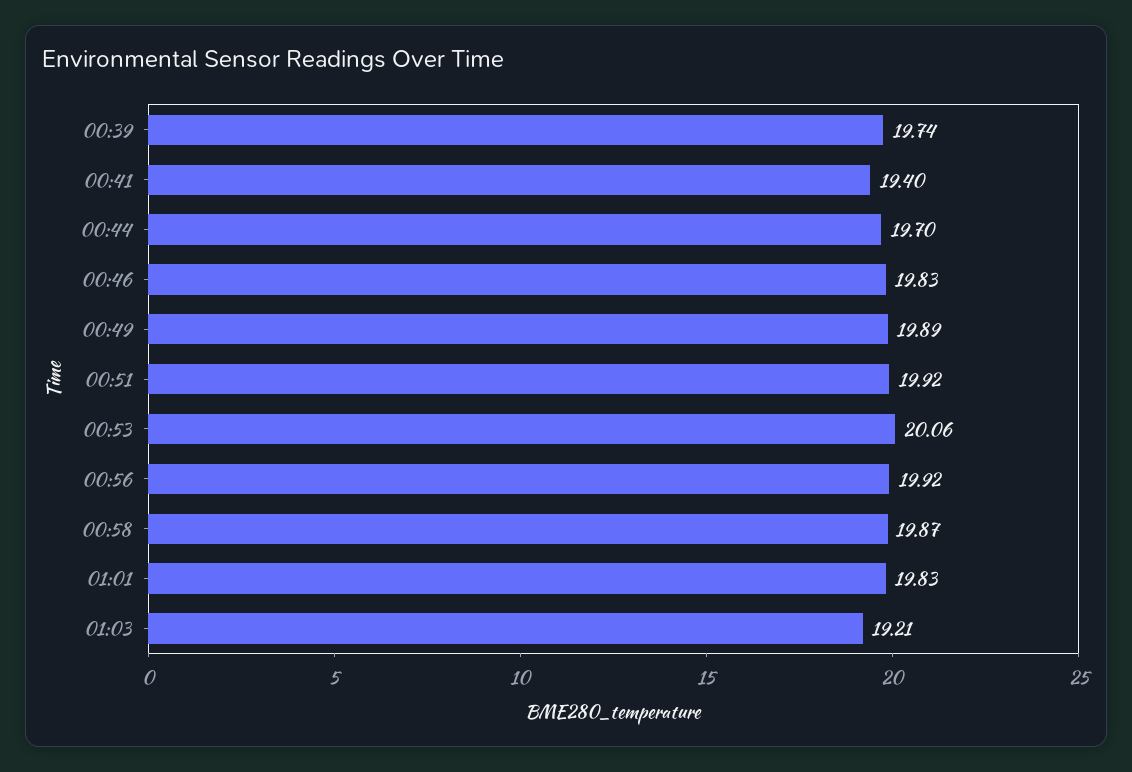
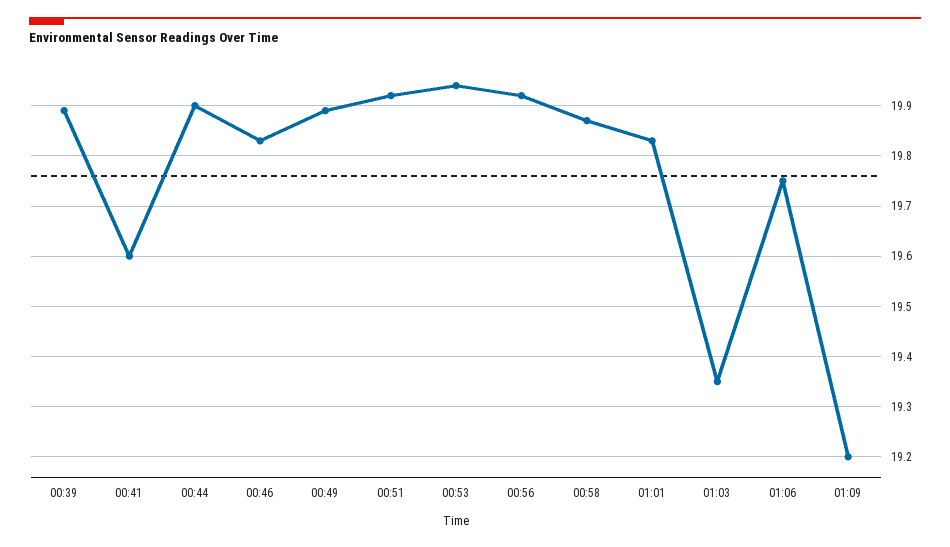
00:39: 19.74 -> 19.9
00:41: 19.4 -> 19.6
00:44: 19.7 -> 19.9
00:53: 20.06 -> 19.95
01:03: 19.21 -> 19.35
01:06: none -> 19.75
01:09: none -> 19.2

